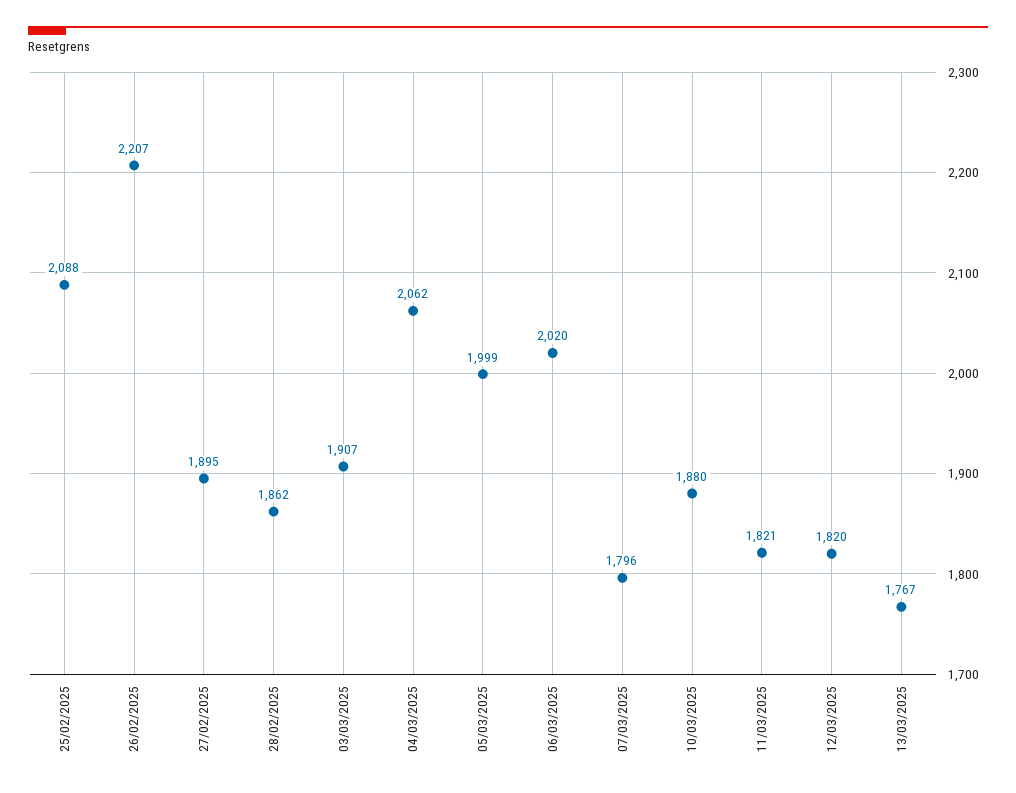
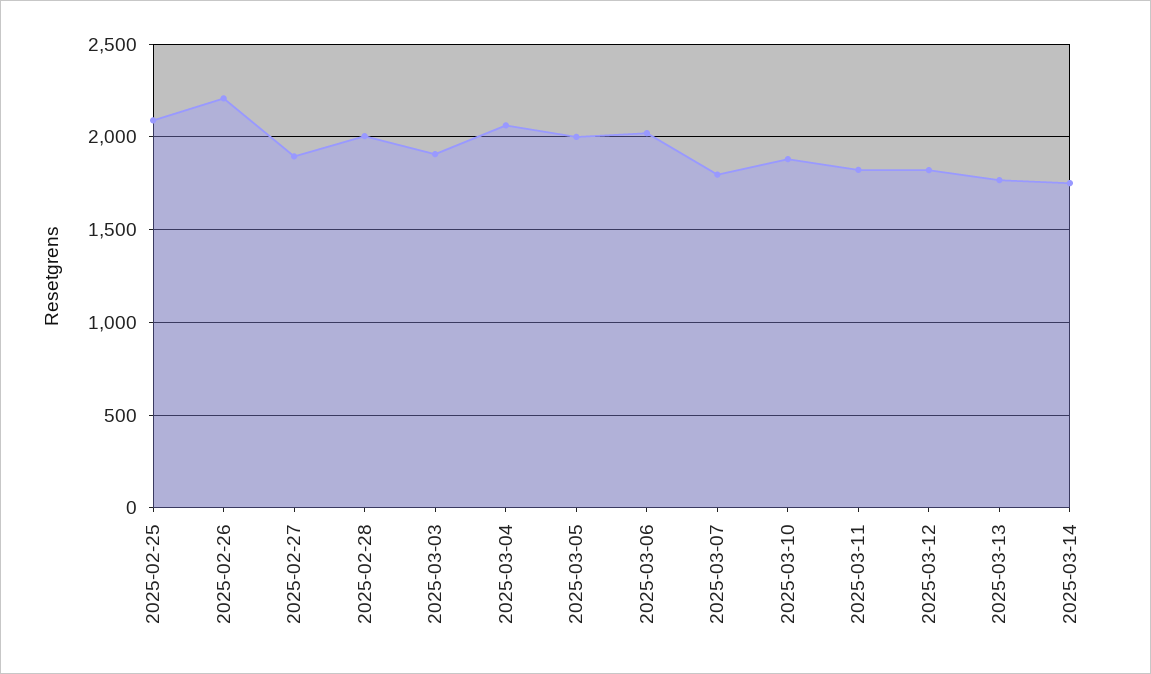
28/02/2025: 1862 -> 2000
2025-03-14: none -> 1750

